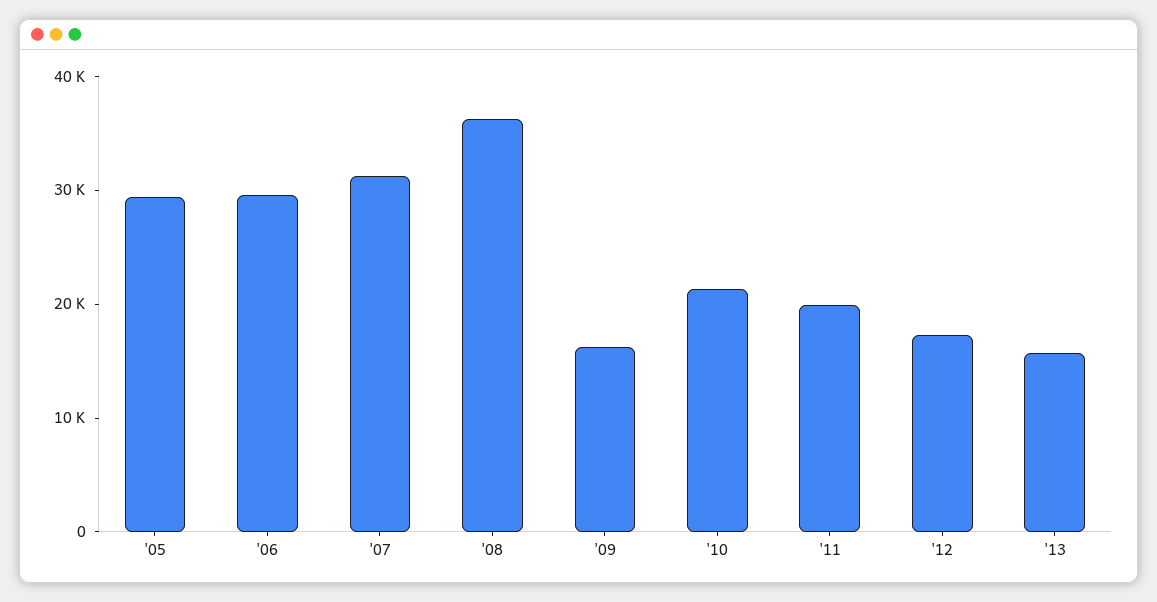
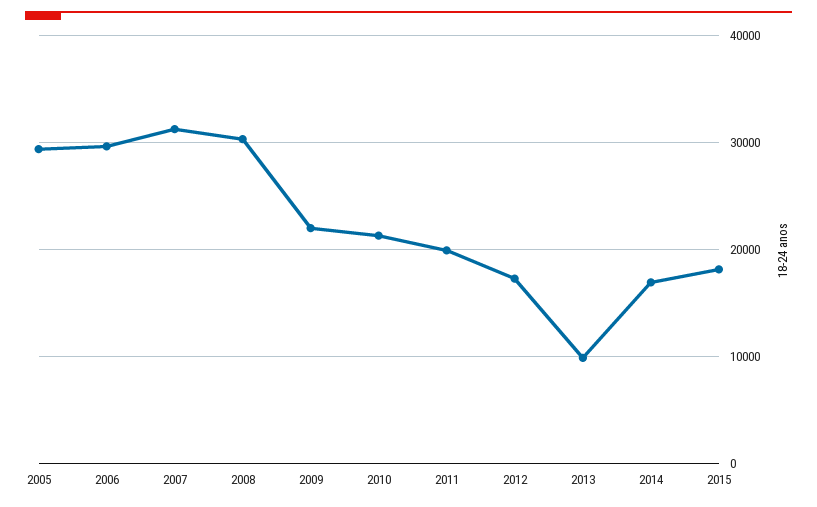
'08: 36000 -> 30000
'09: 16000 -> 22000
'13: 16000 -> 10000
2014: none -> 17000
2015: none -> 18000

